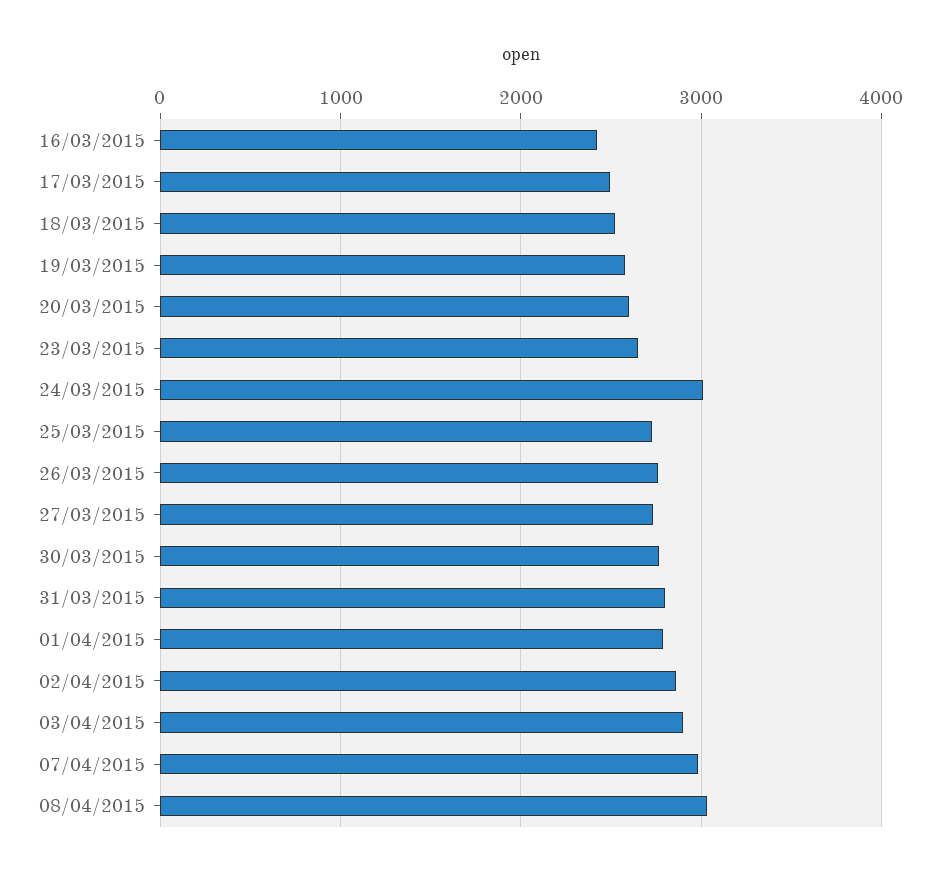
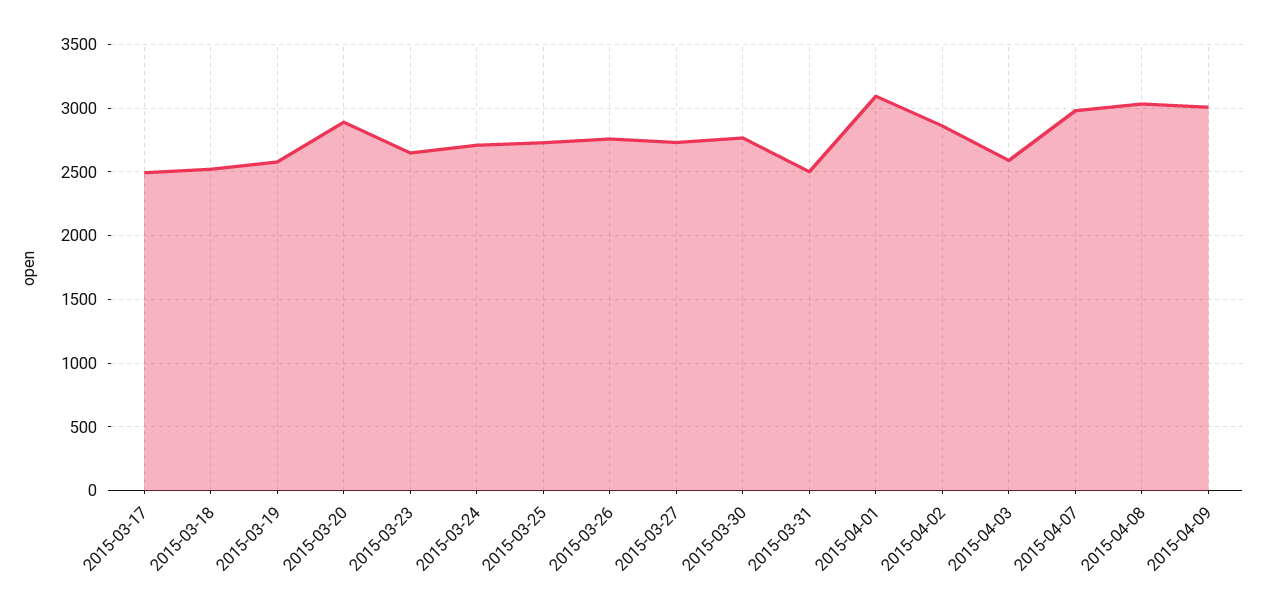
16/03/2015: 2400 -> none
20/03/2015: 2600 -> 2900
24/03/2015: 3000 -> 2700
31/03/2015: 2800 -> 2500
01/04/2015: 2800 -> 3100
03/04/2015: 2900 -> 2600
2015-04-09: none -> 3000

